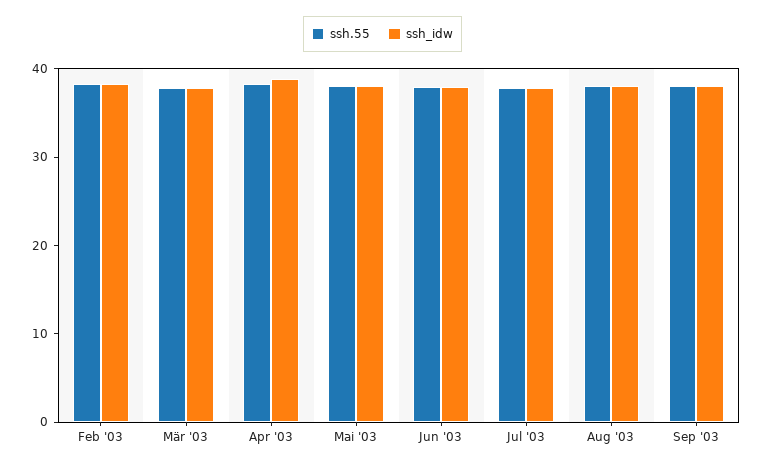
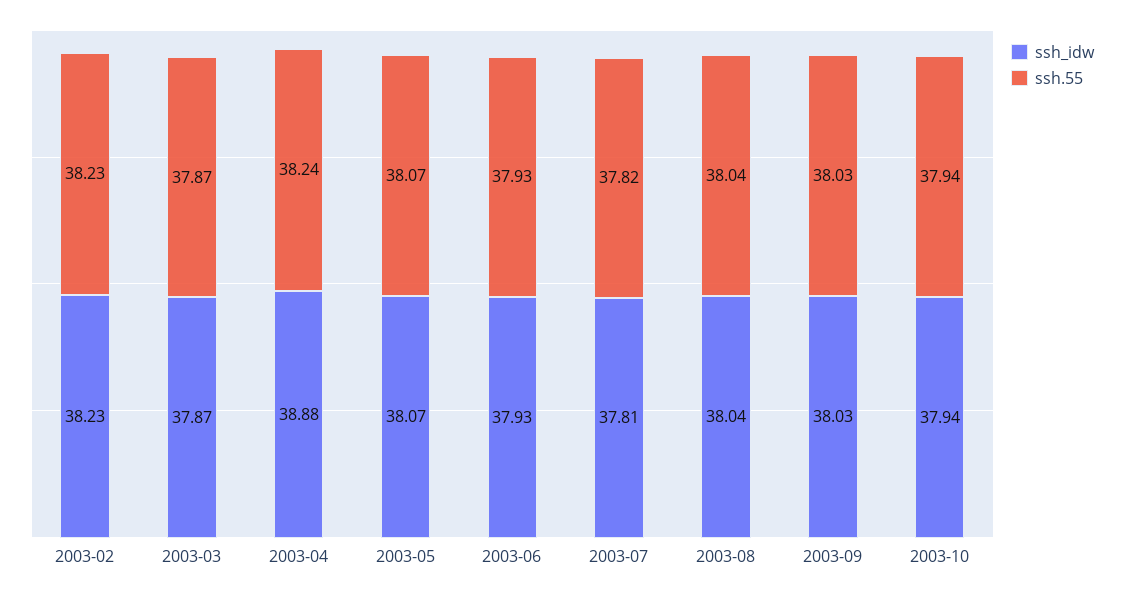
ssh_idw, 2003-10: none -> 37.94
ssh.55, 2003-10: none -> 37.94

